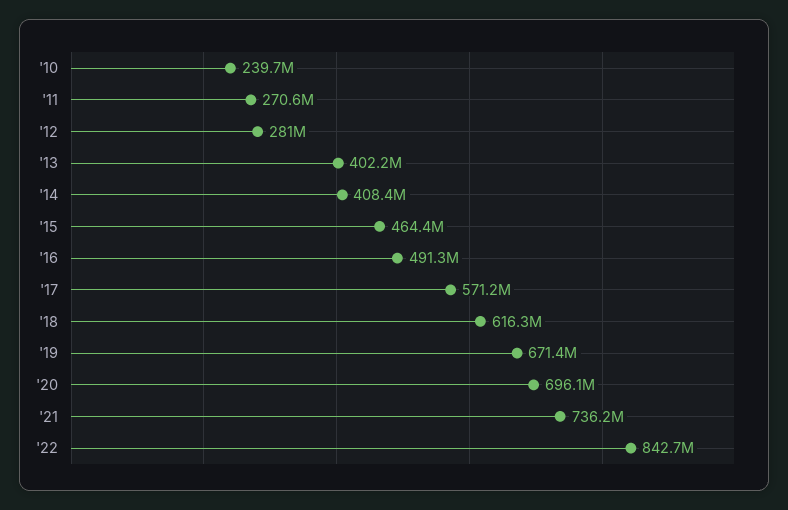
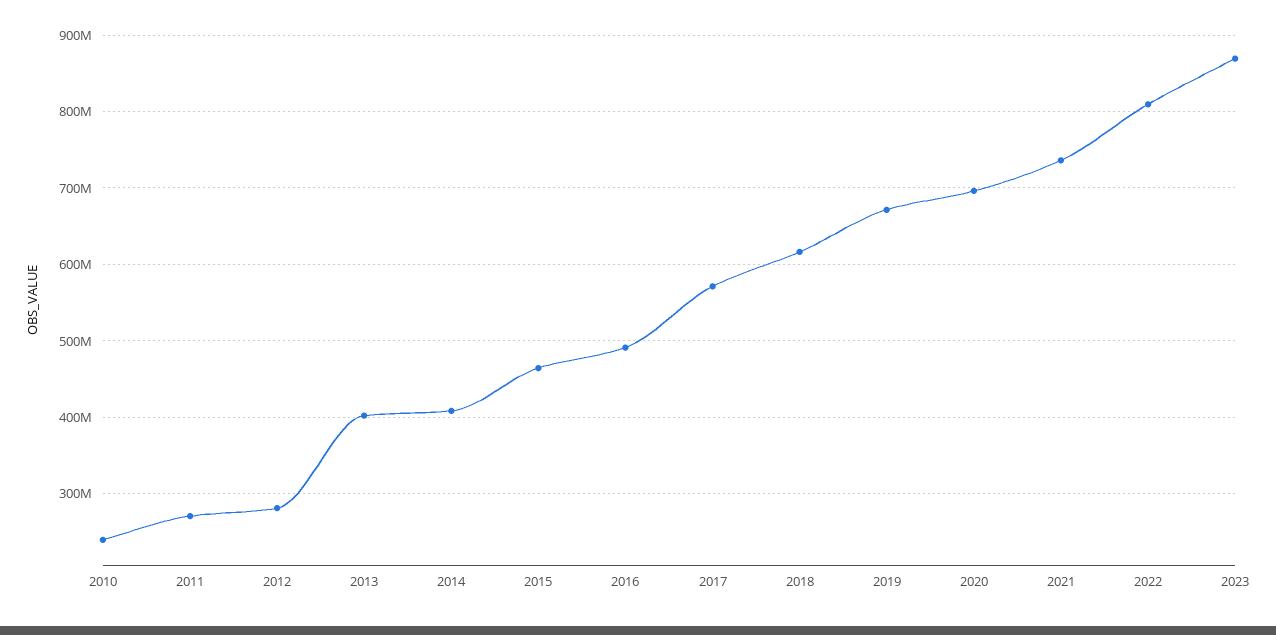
'22: 842700000 -> 810000000
2023: none -> 870000000

